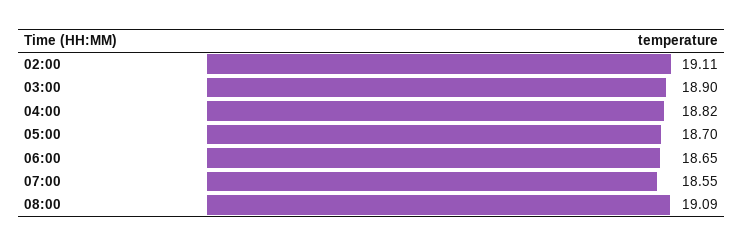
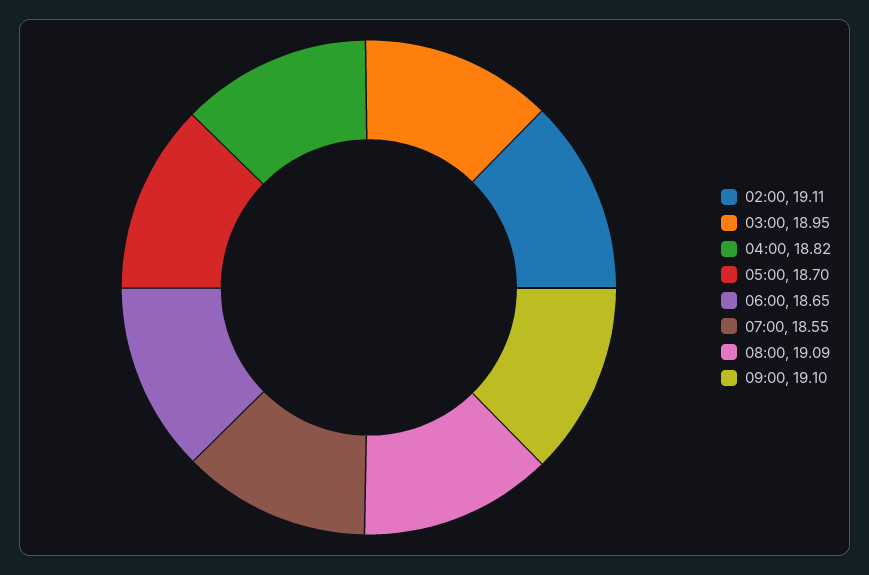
03:00: 18.9 -> 18.95
09:00: none -> 19.1

